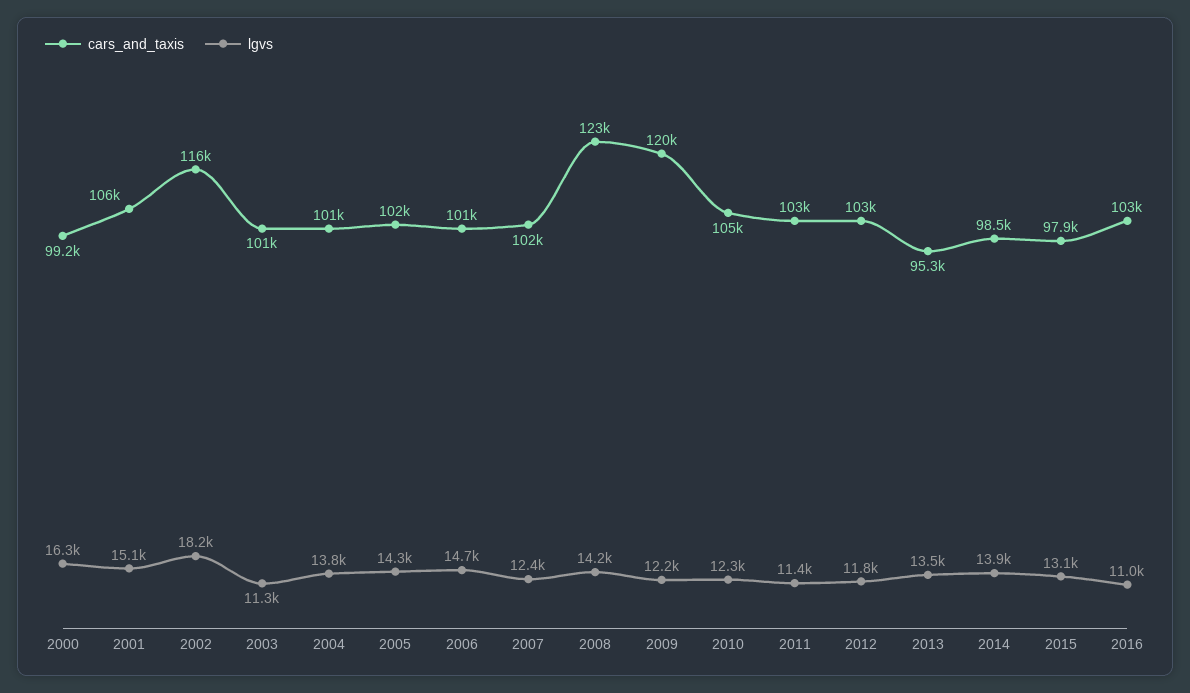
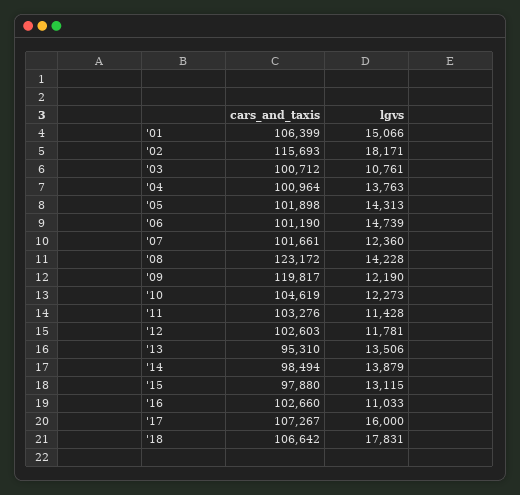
cars_and_taxis, 2000: 99200 -> none
lgvs, 2000: 16300 -> none
lgvs, 2003: 11300 -> 10761
cars_and_taxis, '17: none -> 107267
lgvs, '17: none -> 16000
cars_and_taxis, '18: none -> 106642
lgvs, '18: none -> 17831

